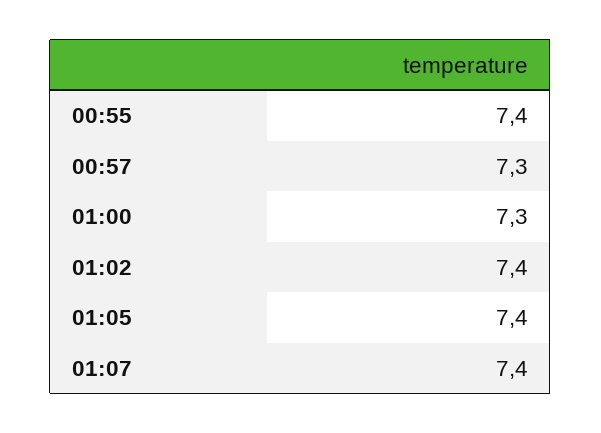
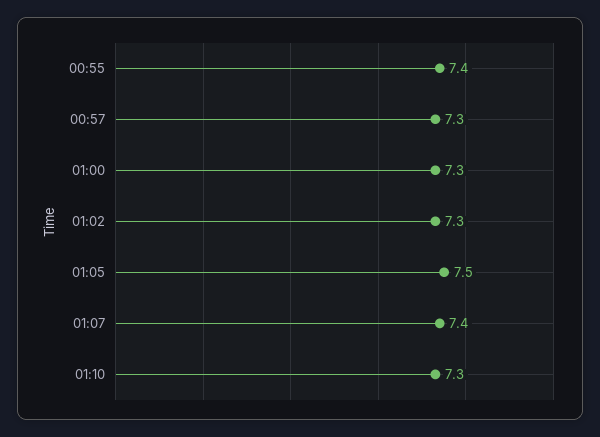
01:02: 7.4 -> 7.3
01:05: 7.4 -> 7.5
01:10: none -> 7.3

